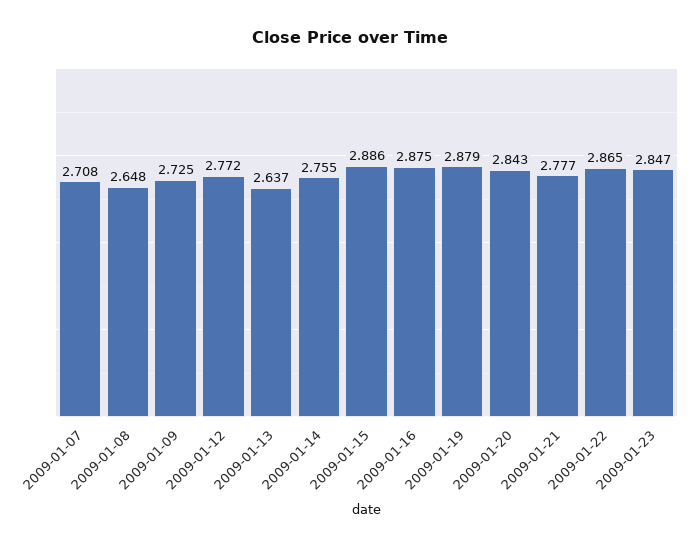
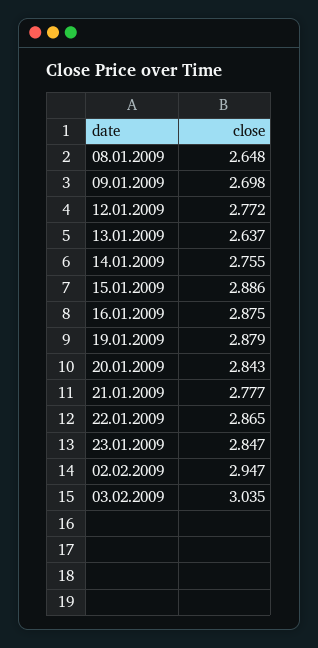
2009-01-07: 2.708 -> none
2009-01-09: 2.725 -> 2.698
02.02.2009: none -> 2.947
03.02.2009: none -> 3.035

